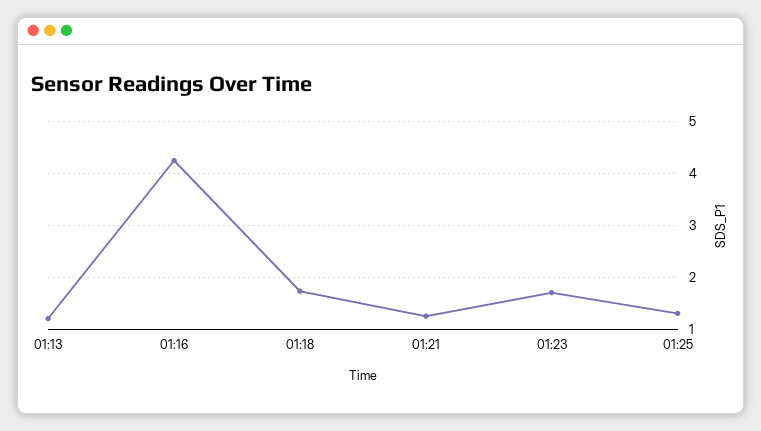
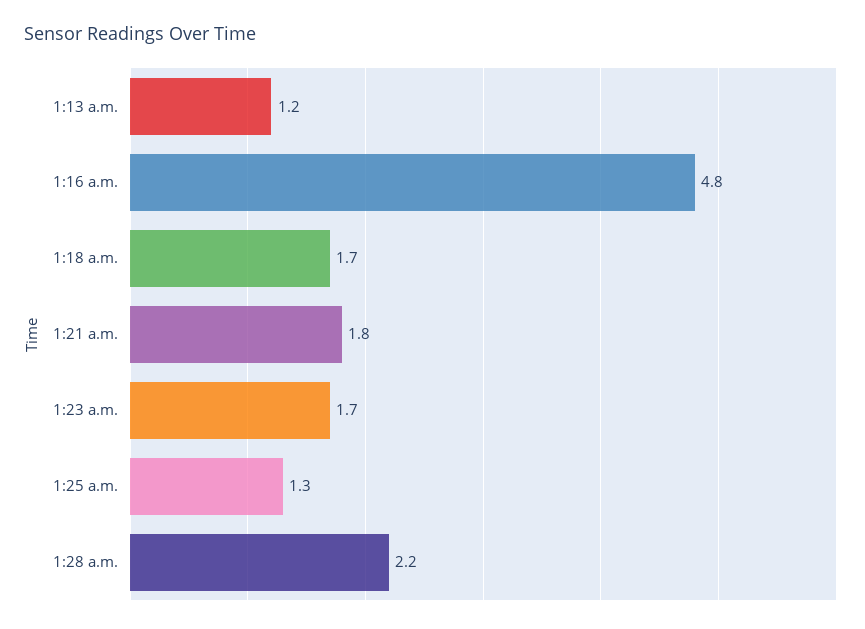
01:16: 4.2 -> 4.8
01:21: 1.2 -> 1.8
1:28 a.m.: none -> 2.2

